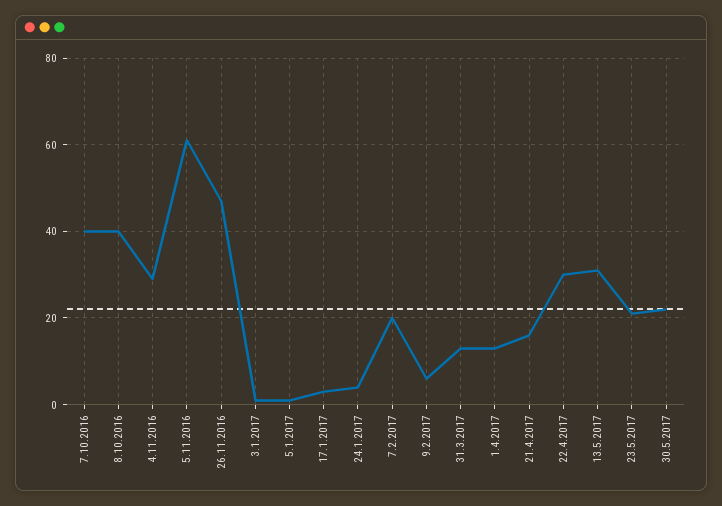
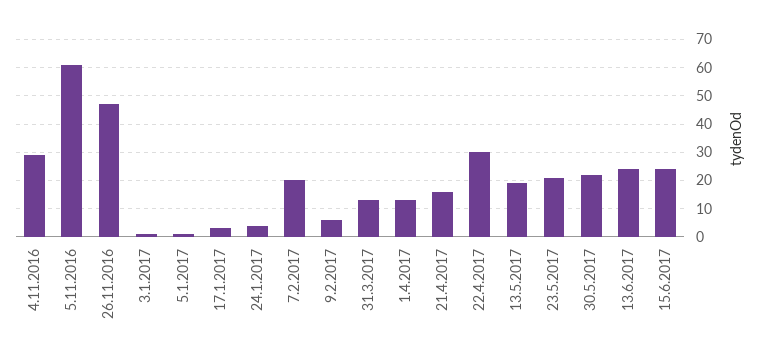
7.10.2016: 40 -> none
8.10.2016: 40 -> none
13.5.2017: 30 -> 20
13.6.2017: none -> 25
15.6.2017: none -> 25

